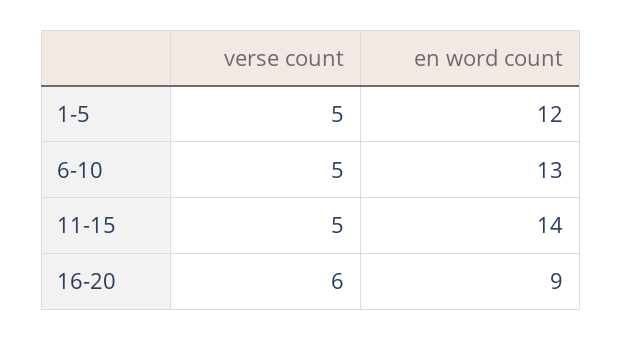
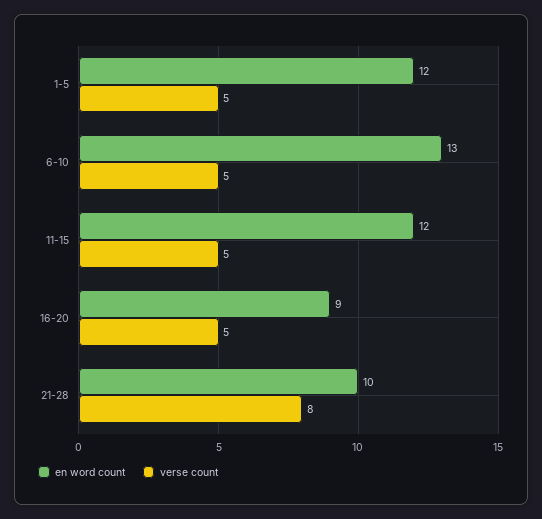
en word count, 11-15: 14 -> 12
verse count, 16-20: 6 -> 5
en word count, 21-28: none -> 10
verse count, 21-28: none -> 8

